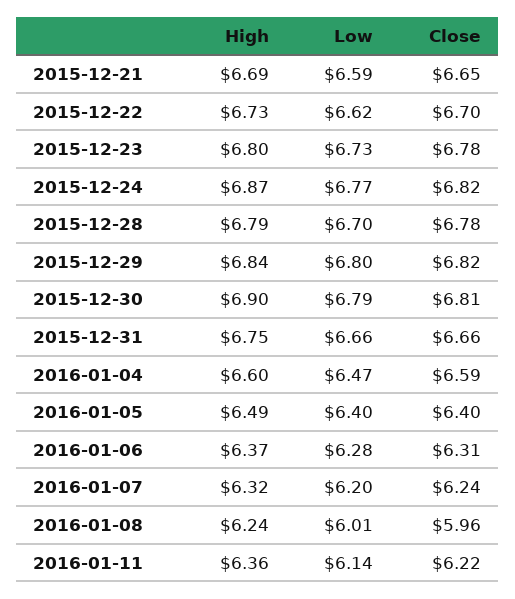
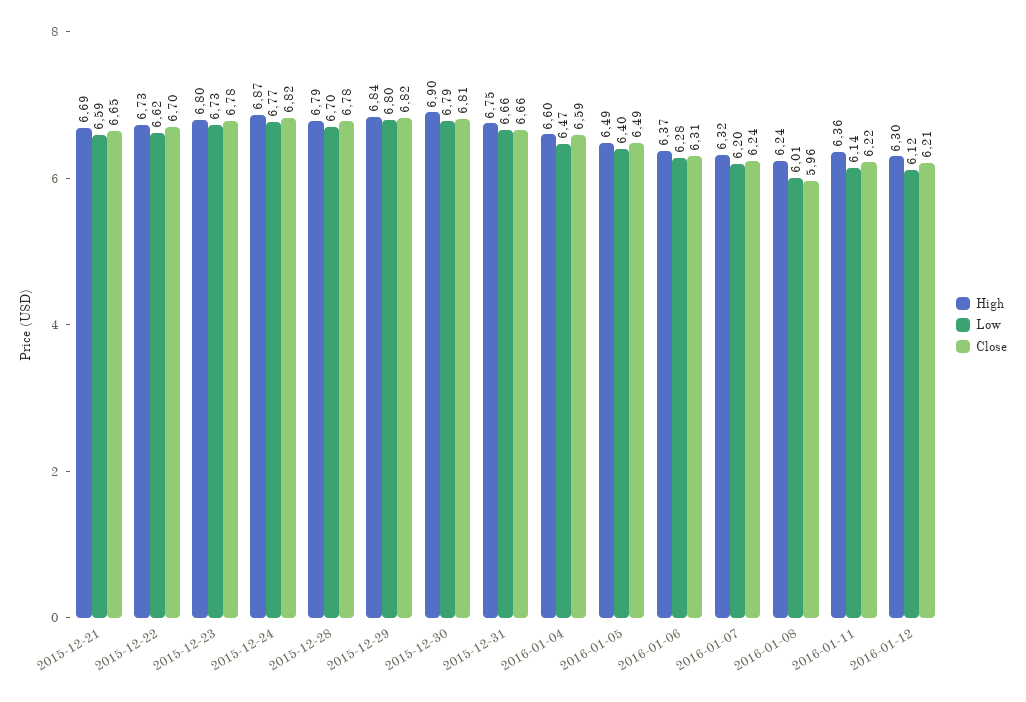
Close, 2016-01-05: 6.4 -> 6.49
High, 2016-01-12: none -> 6.3
Low, 2016-01-12: none -> 6.12
Close, 2016-01-12: none -> 6.21

